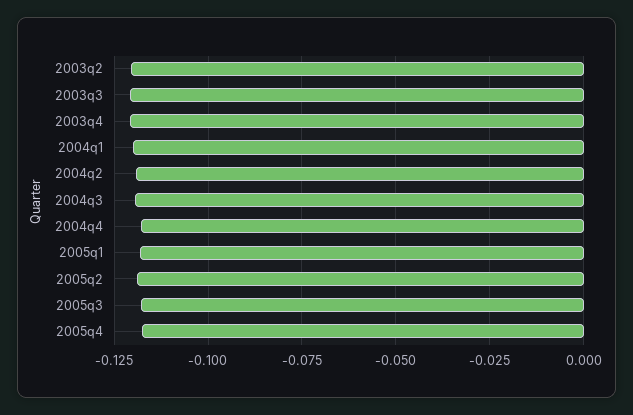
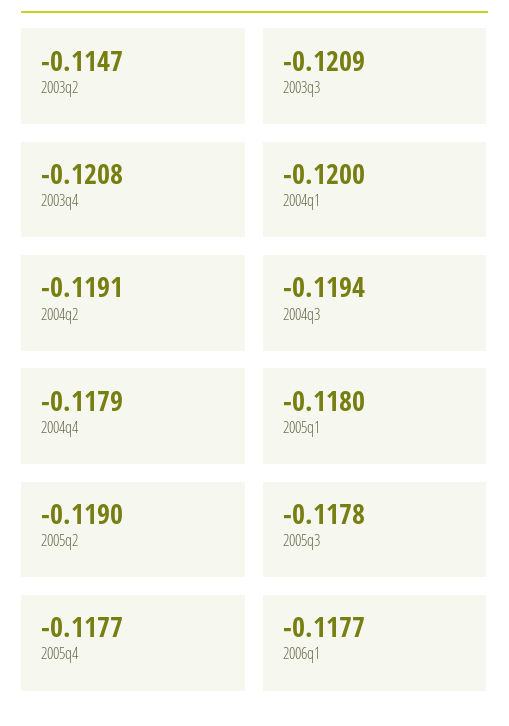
2003q2: -0.12 -> -0.1147
2006q1: none -> -0.1177

